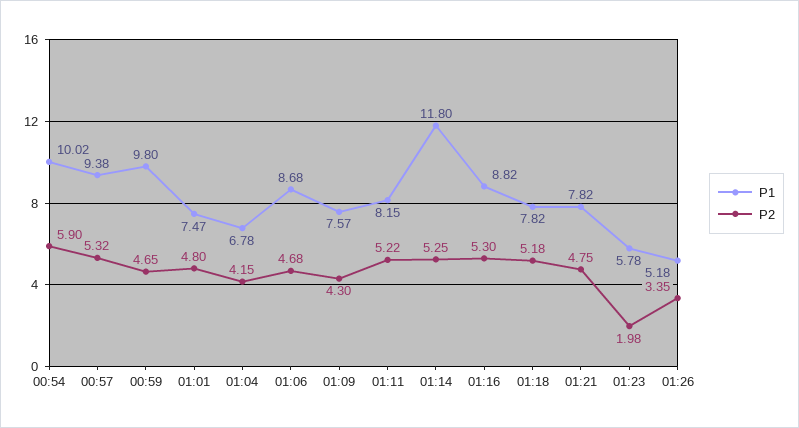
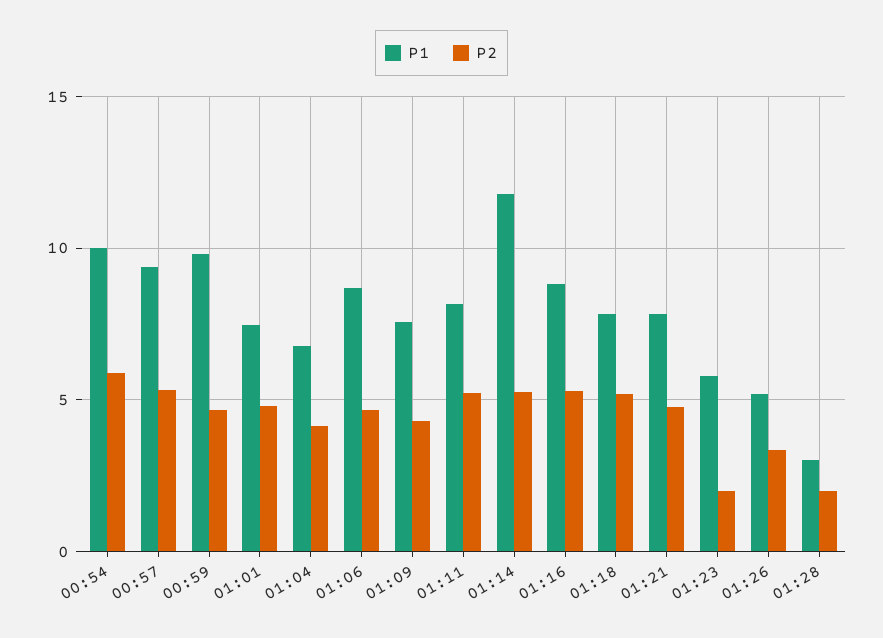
P1, 01:28: none -> 3
P2, 01:28: none -> 2

